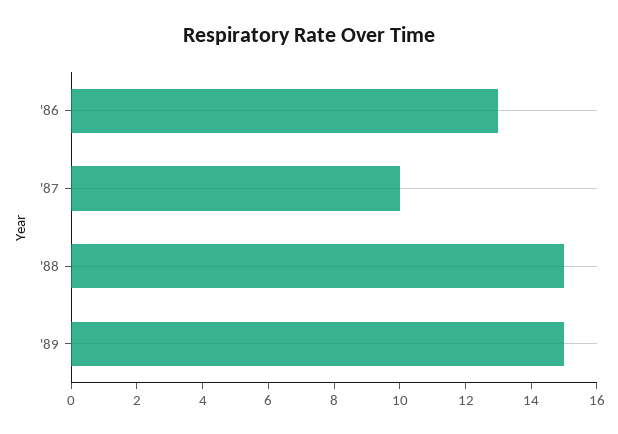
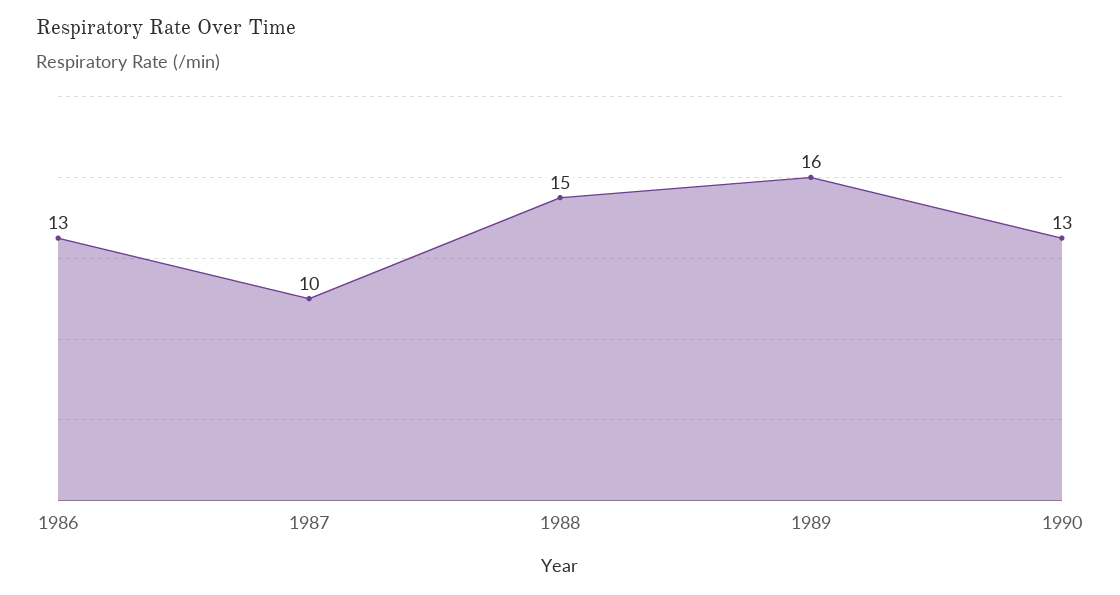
'89: 15 -> 16
1990: none -> 13

